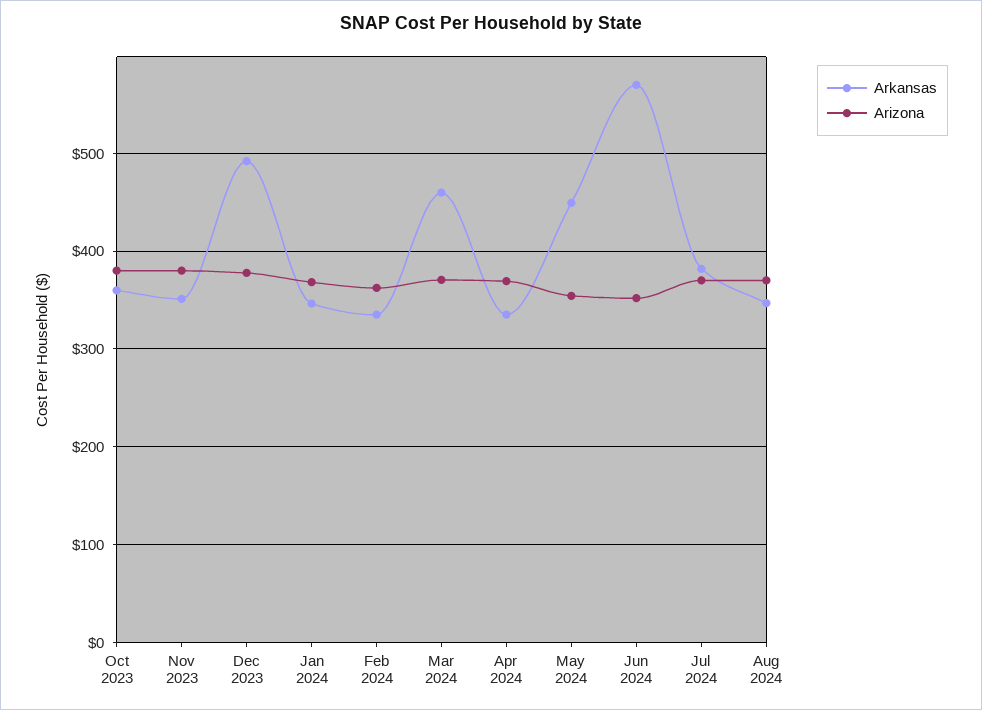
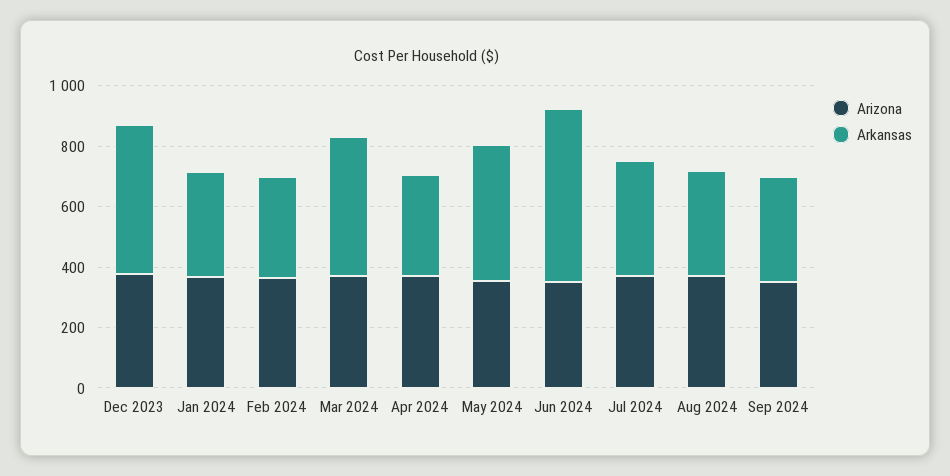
Arkansas, Oct 2023: 360 -> none
Arizona, Oct 2023: 380 -> none
Arkansas, Nov 2023: 350 -> none
Arizona, Nov 2023: 380 -> none
Arizona, Sep 2024: none -> 350
Arkansas, Sep 2024: none -> 350

